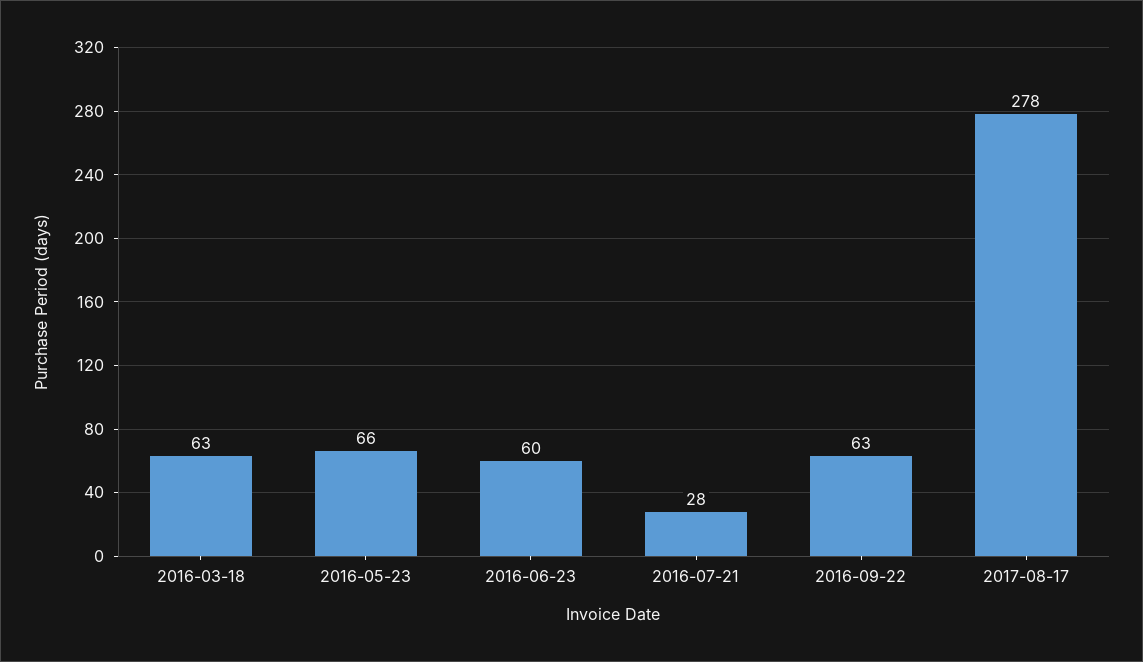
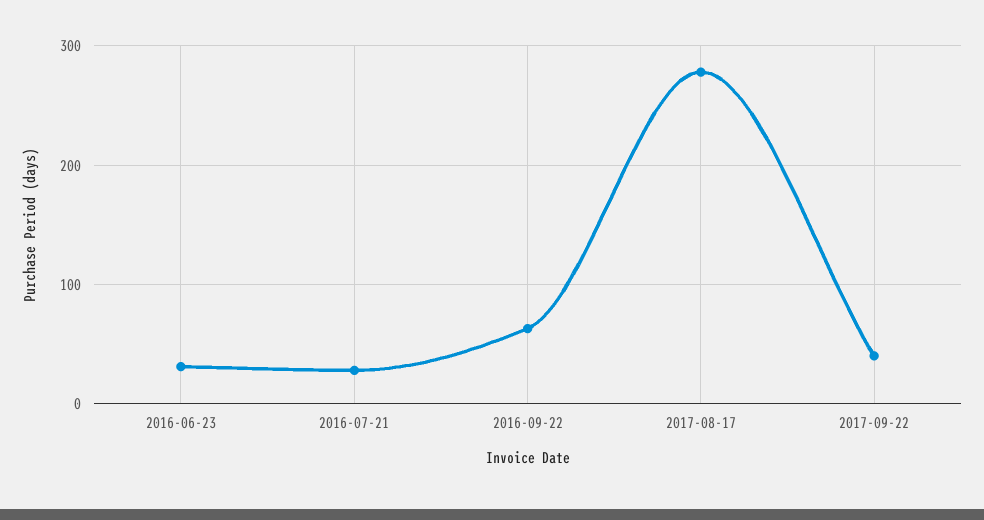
2016-03-18: 63 -> none
2016-05-23: 66 -> none
2016-06-23: 60 -> 30
2017-09-22: none -> 40

